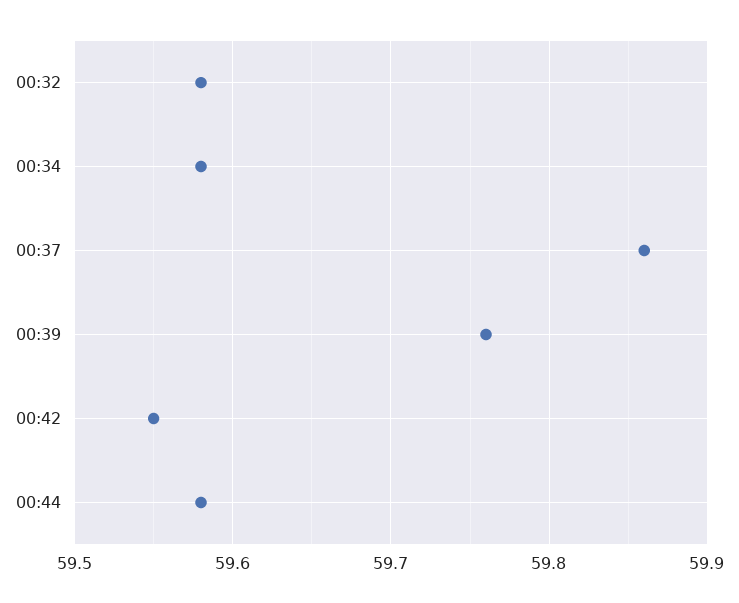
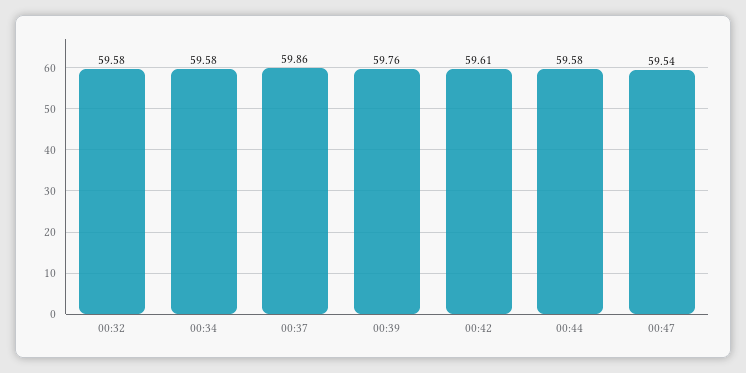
00:42: 59.55 -> 59.61
00:47: none -> 59.54

